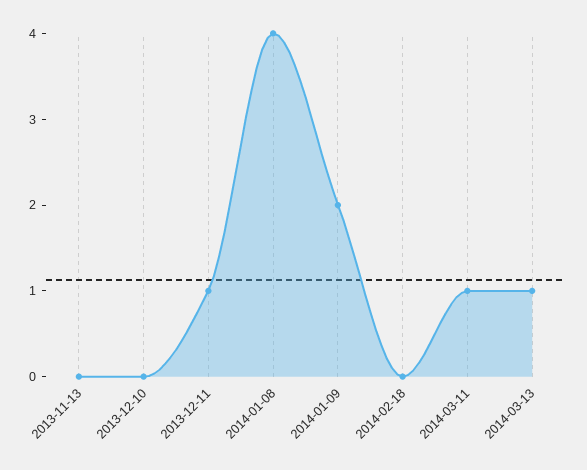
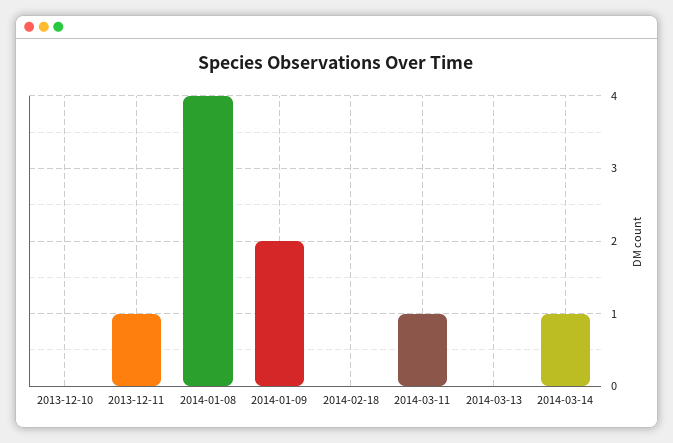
2013-11-13: 0 -> none
2014-03-13: 1 -> 0
2014-03-14: none -> 1

